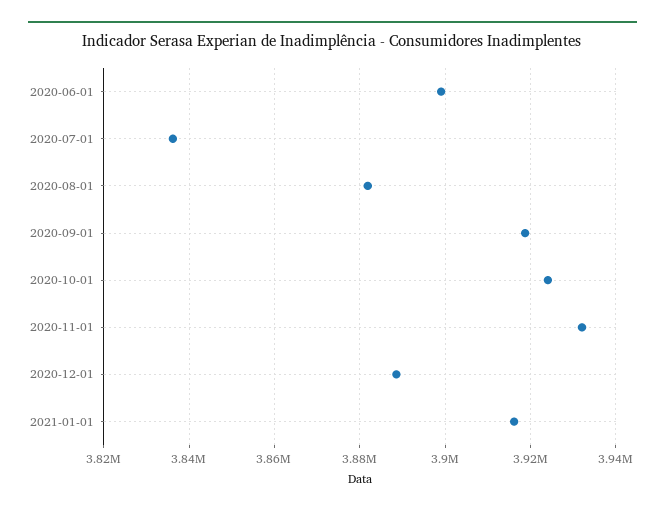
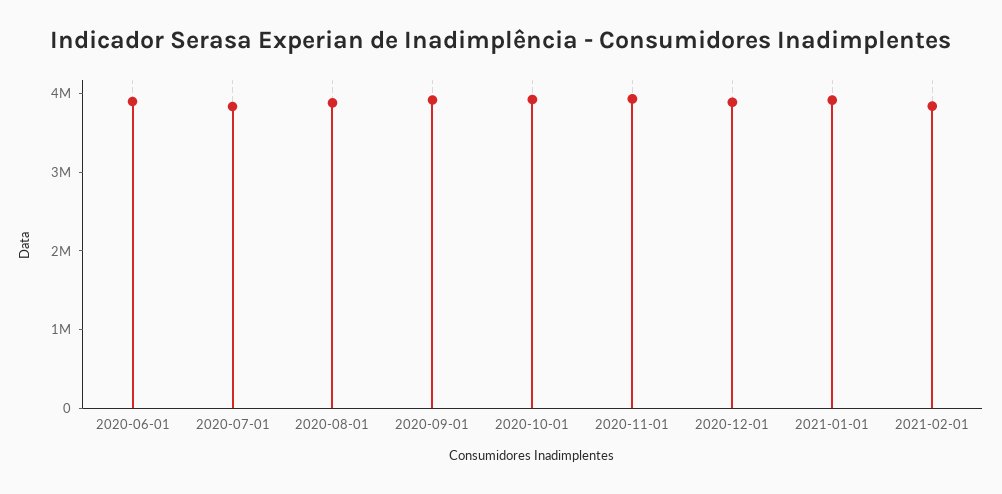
2021-02-01: none -> 3800000

